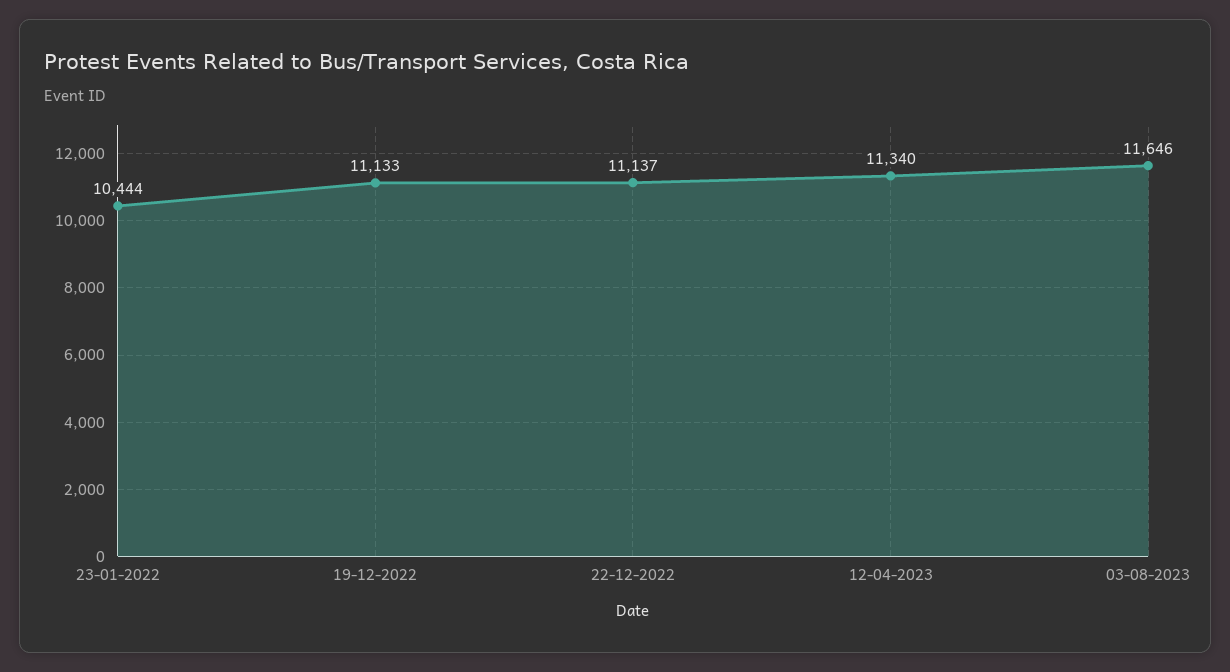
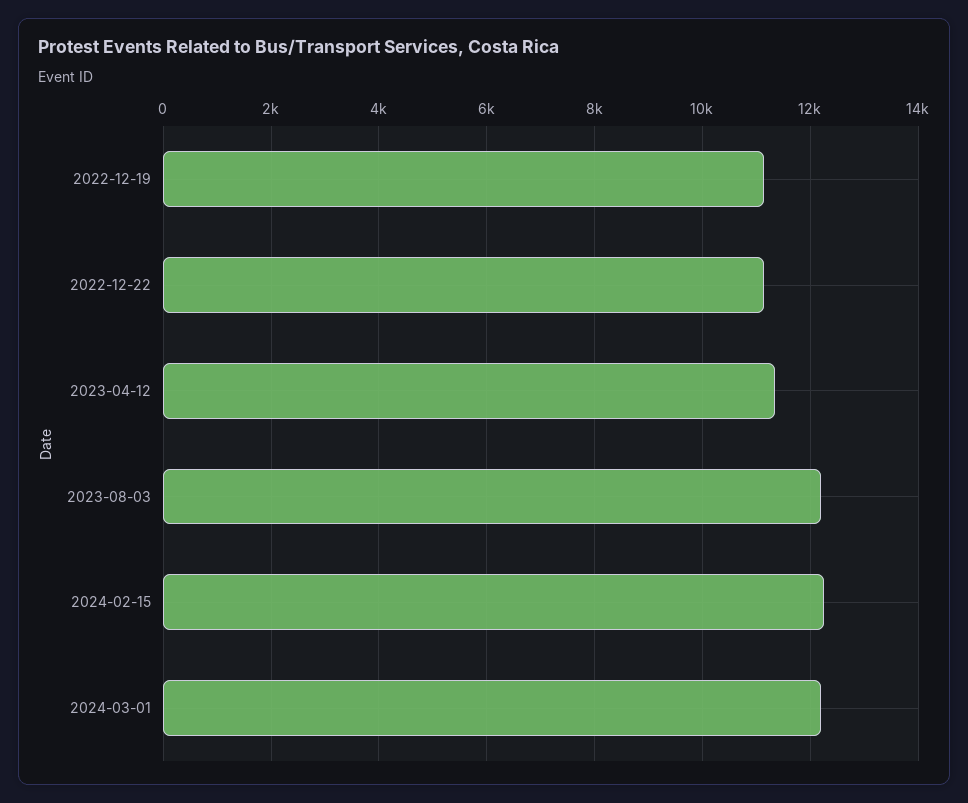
23-01-2022: 10444 -> none
03-08-2023: 11646 -> 12200
2024-02-15: none -> 12200
2024-03-01: none -> 12200

